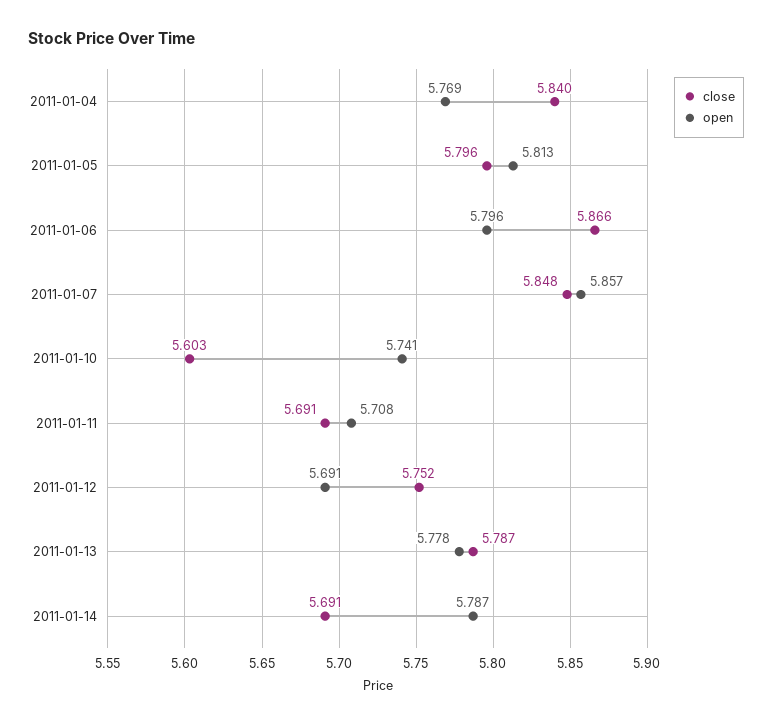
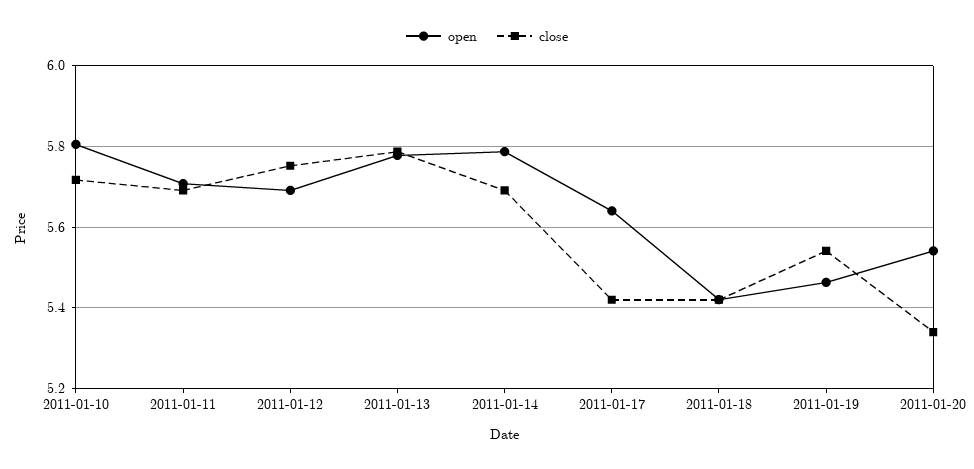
close, 2011-01-04: 5.84 -> none
open, 2011-01-04: 5.769 -> none
close, 2011-01-05: 5.796 -> none
open, 2011-01-05: 5.813 -> none
close, 2011-01-06: 5.866 -> none
open, 2011-01-06: 5.796 -> none
close, 2011-01-07: 5.848 -> none
open, 2011-01-07: 5.857 -> none
close, 2011-01-10: 5.603 -> 5.72
open, 2011-01-10: 5.741 -> 5.8
open, 2011-01-17: none -> 5.64
close, 2011-01-17: none -> 5.42
open, 2011-01-18: none -> 5.42
close, 2011-01-18: none -> 5.42
open, 2011-01-19: none -> 5.46
close, 2011-01-19: none -> 5.54
open, 2011-01-20: none -> 5.54
close, 2011-01-20: none -> 5.34

